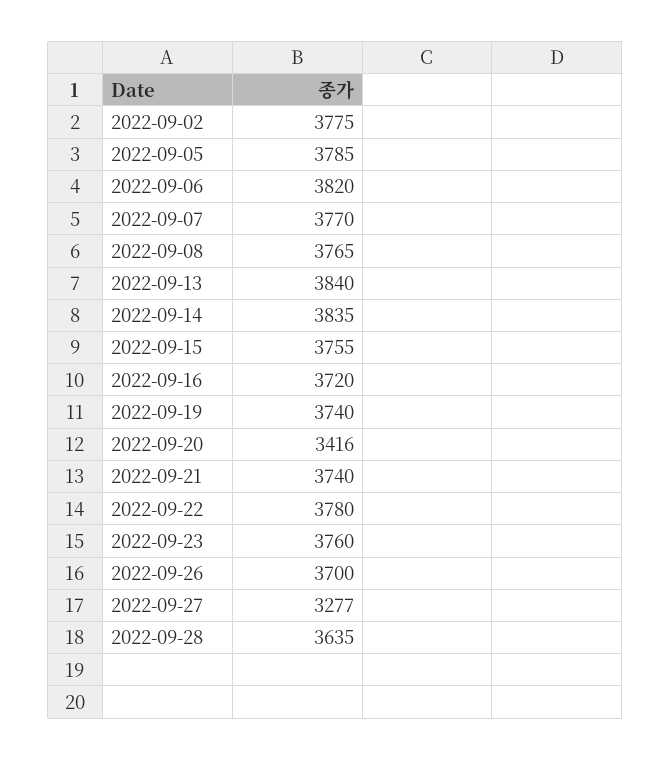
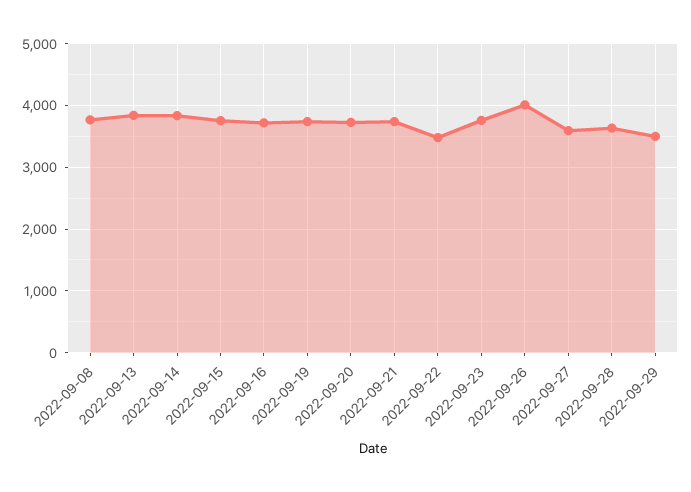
2022-09-02: 3775 -> none
2022-09-05: 3785 -> none
2022-09-06: 3820 -> none
2022-09-07: 3770 -> none
2022-09-20: 3416 -> 3700
2022-09-22: 3780 -> 3500
2022-09-26: 3700 -> 4000
2022-09-27: 3277 -> 3600
2022-09-29: none -> 3500

